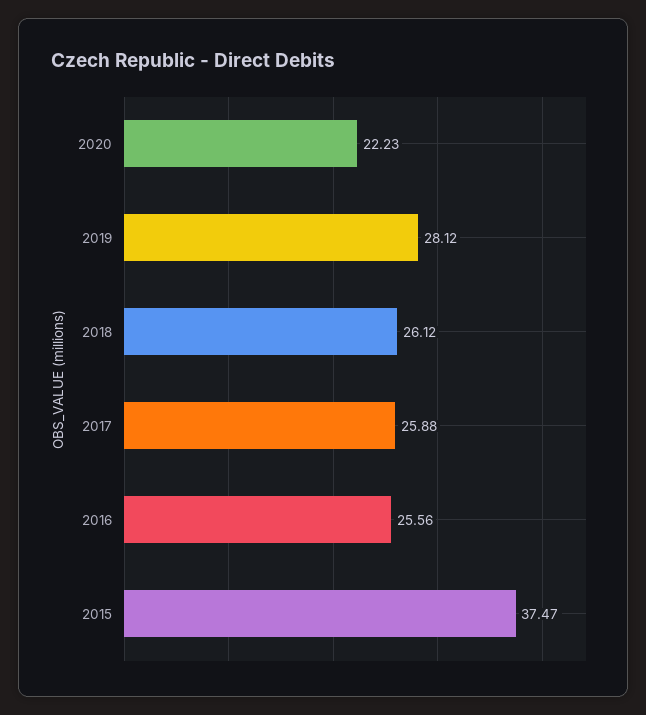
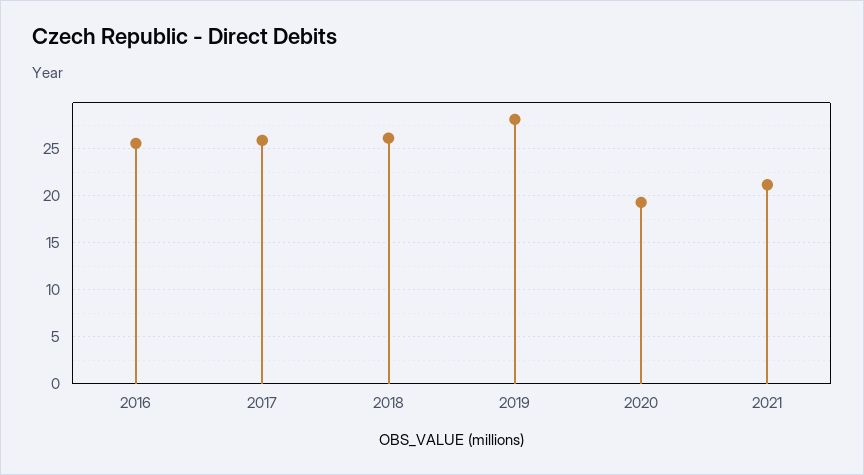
2020: 22.23 -> 19
2015: 37.47 -> none
2021: none -> 21

